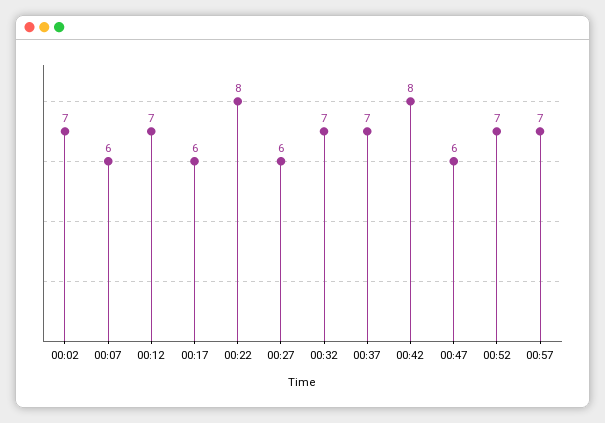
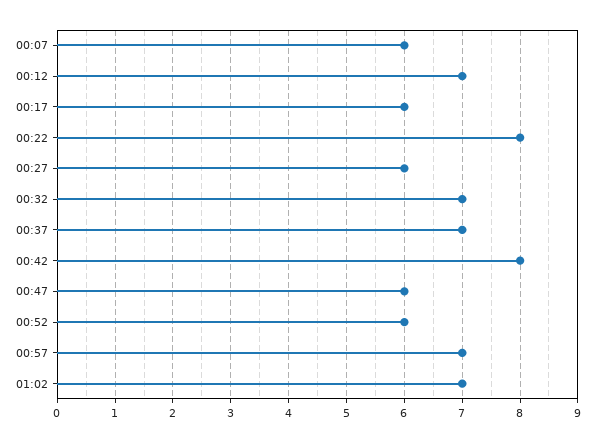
00:02: 7 -> none
00:52: 7 -> 6
01:02: none -> 7

